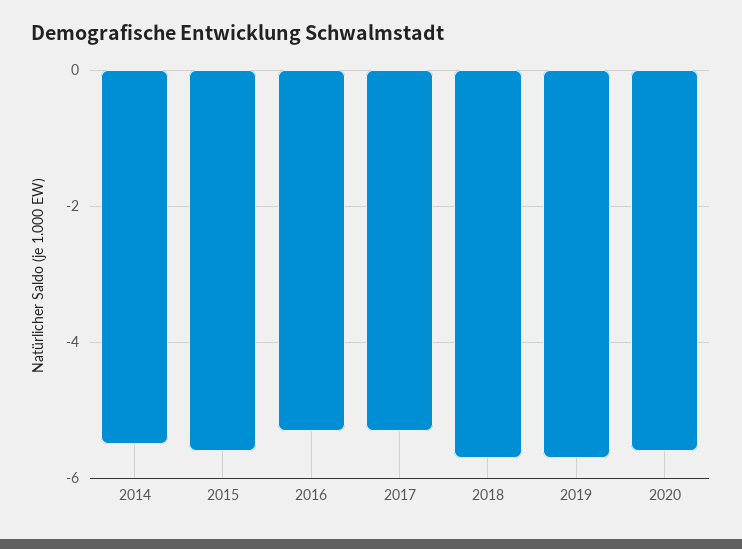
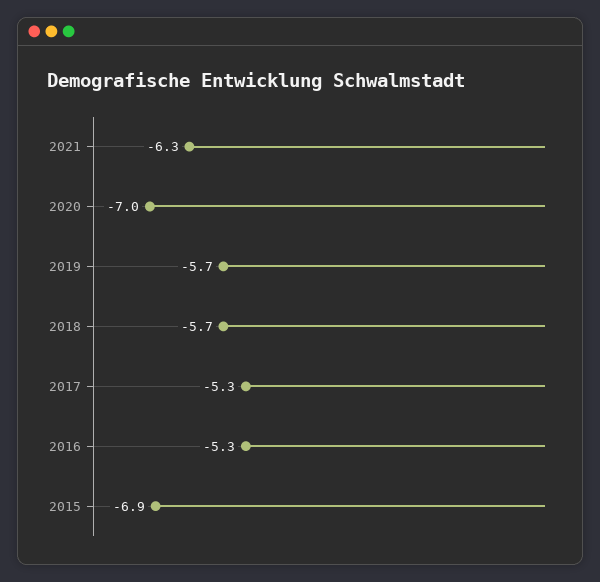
2014: -5.5 -> none
2015: -5.5 -> -6.9
2020: -5.5 -> -7
2021: none -> -6.3

